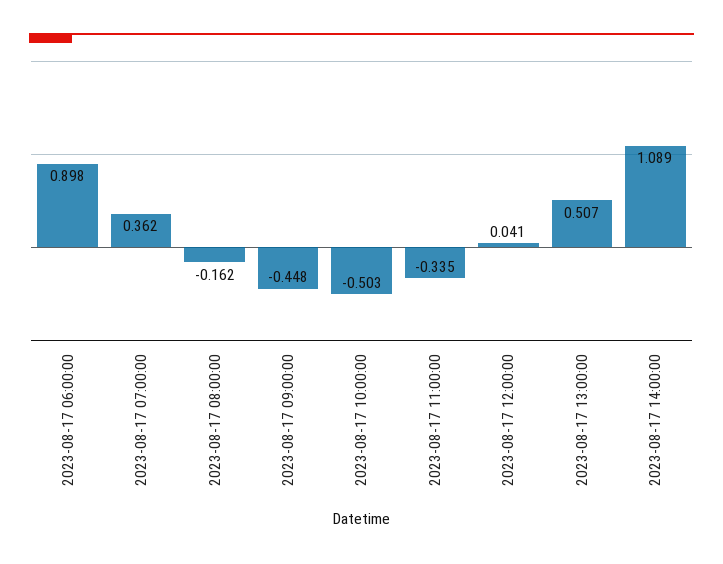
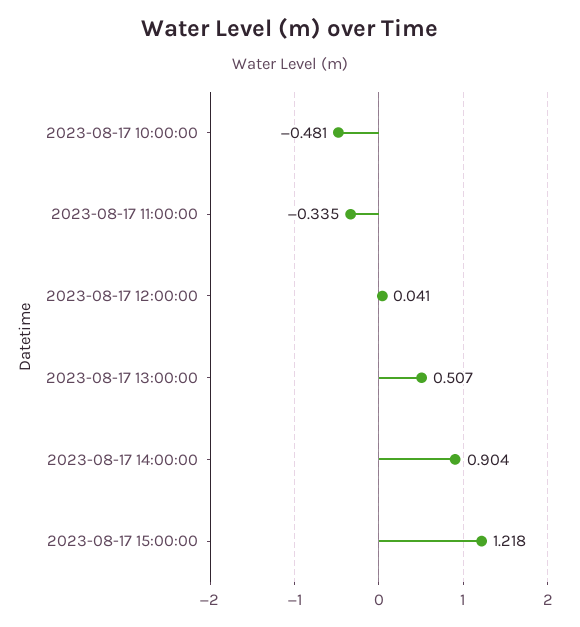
2023-08-17 06:00:00: 0.898 -> none
2023-08-17 07:00:00: 0.362 -> none
2023-08-17 08:00:00: -0.162 -> none
2023-08-17 09:00:00: -0.448 -> none
2023-08-17 10:00:00: -0.503 -> -0.481
2023-08-17 14:00:00: 1.089 -> 0.904
2023-08-17 15:00:00: none -> 1.218

